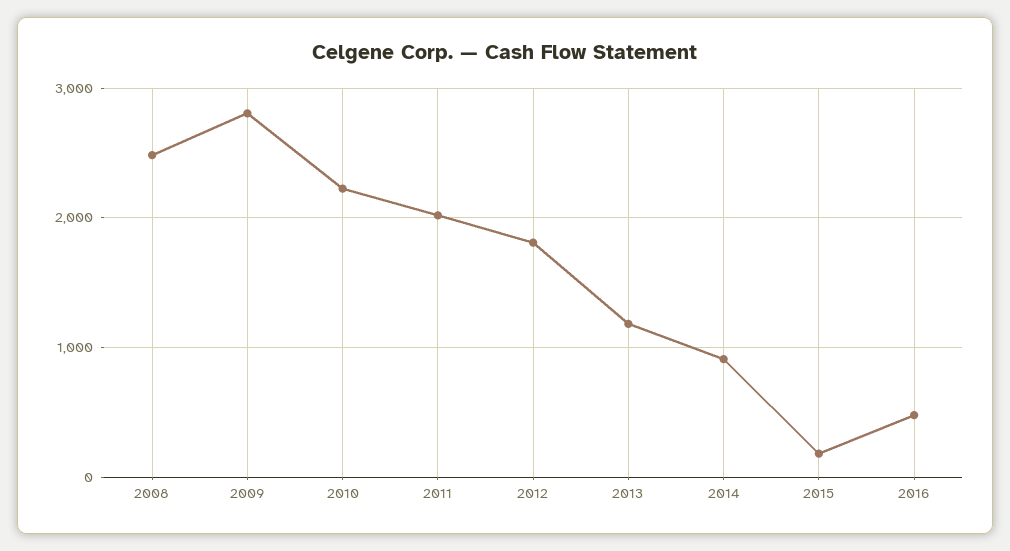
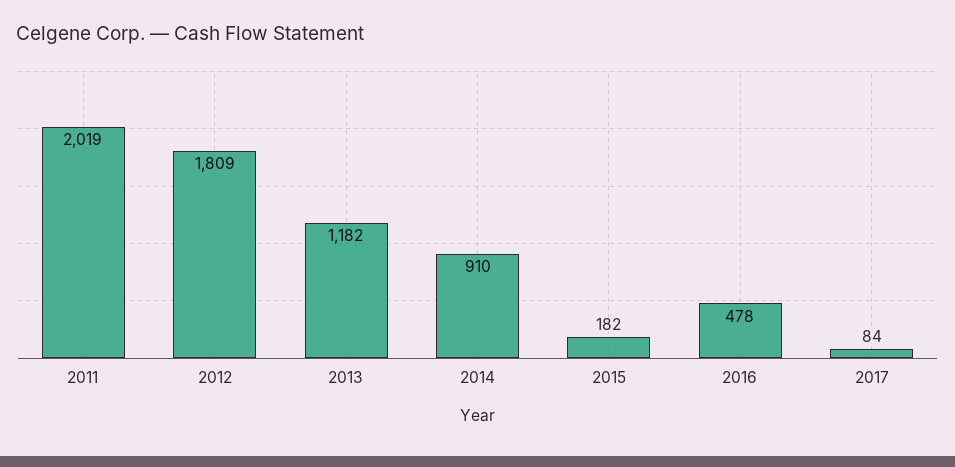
2008: 2500 -> none
2009: 2800 -> none
2010: 2200 -> none
2017: none -> 84

